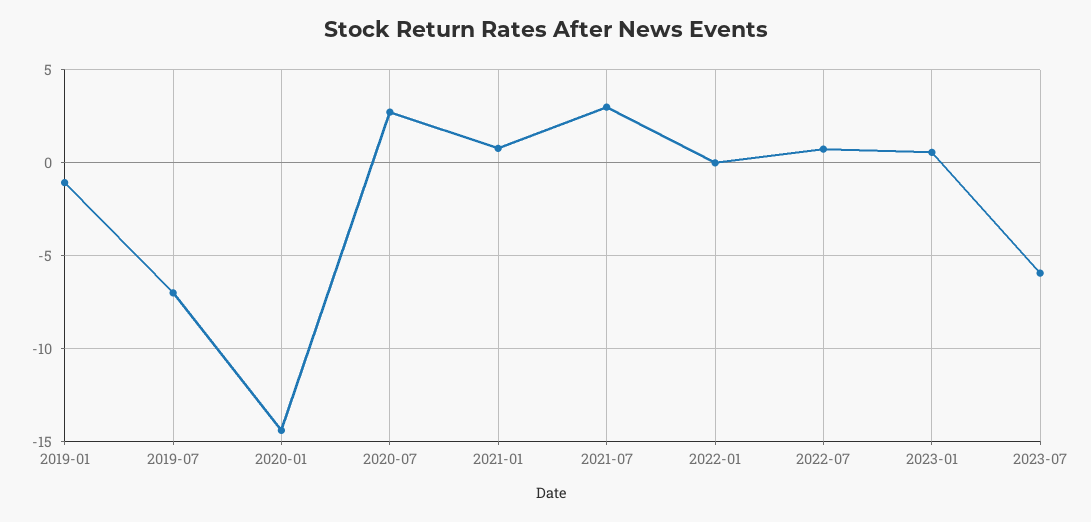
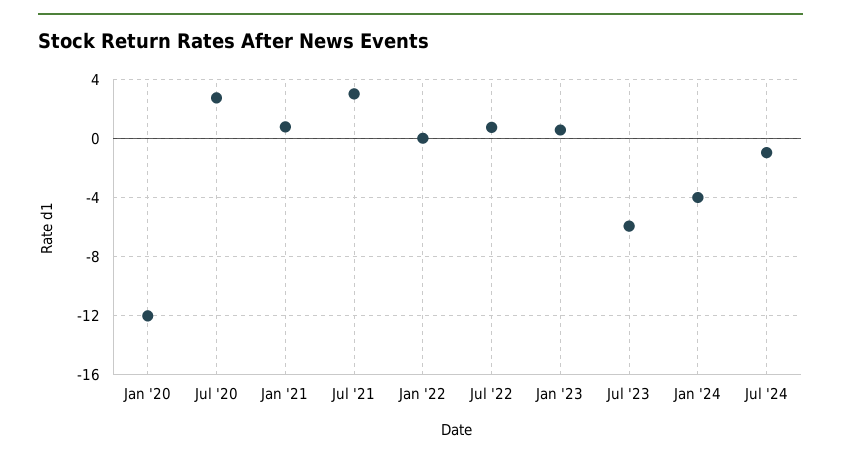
2019-01: -1 -> none
2019-07: -7 -> none
2020-01: -14.5 -> -12
Jan '24: none -> -4
Jul '24: none -> -1

